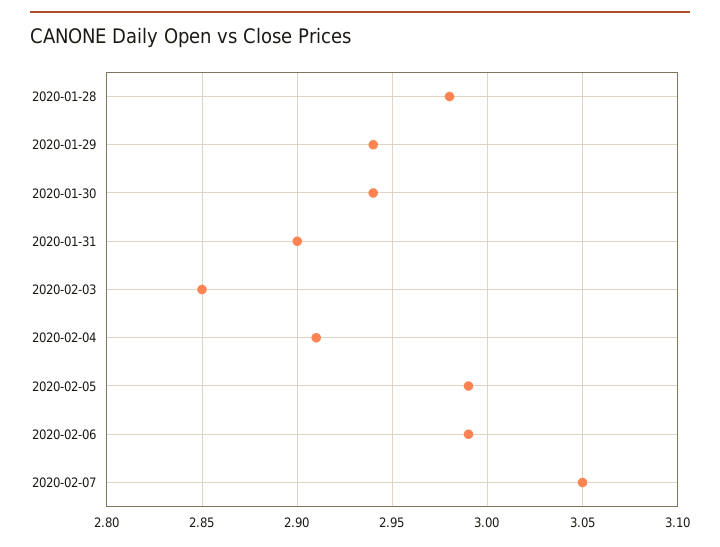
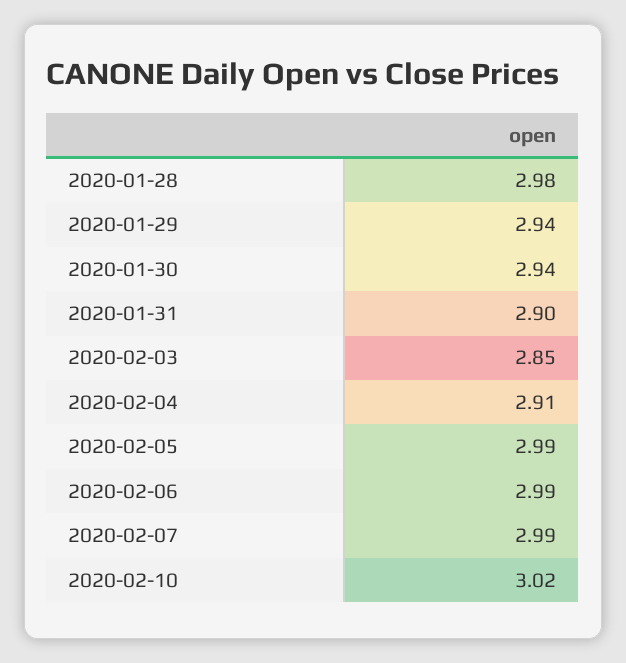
2020-02-07: 3.05 -> 2.99
2020-02-10: none -> 3.02

